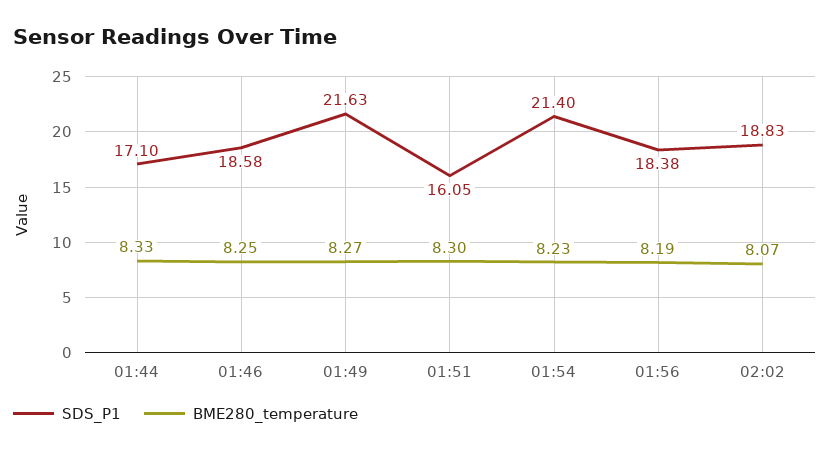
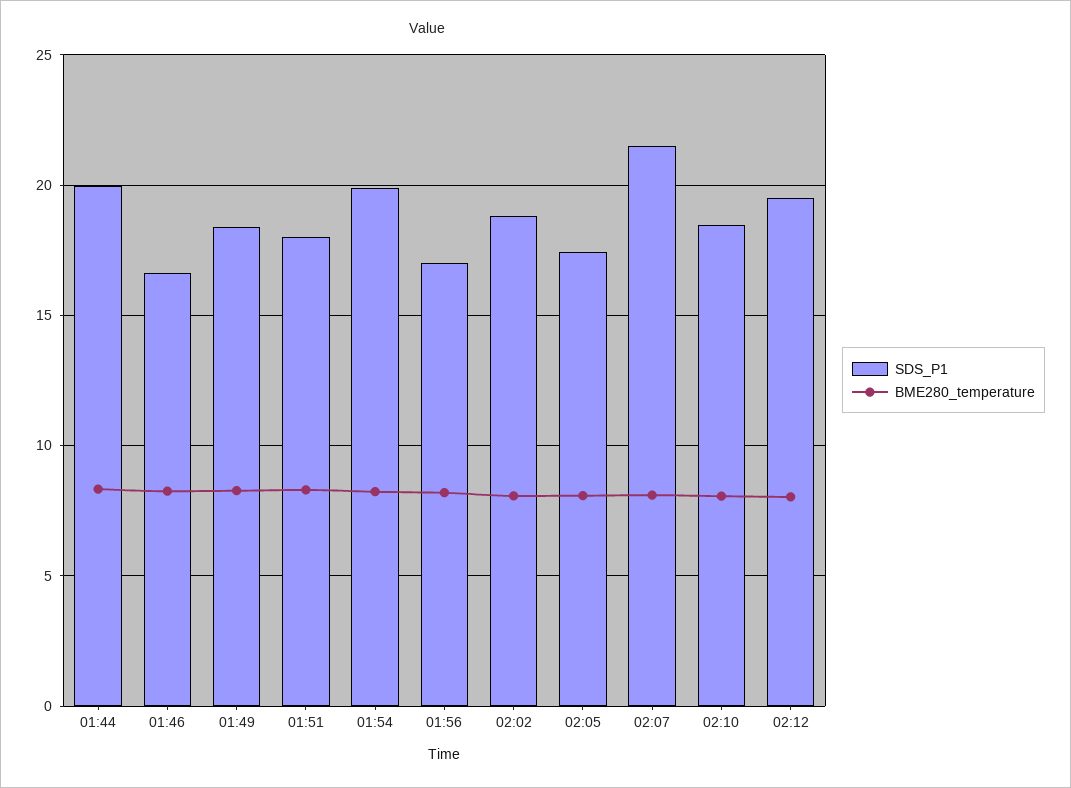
SDS_P1, 01:44: 17.1 -> 20
SDS_P1, 01:46: 18.58 -> 16.5
SDS_P1, 01:49: 21.63 -> 18.5
SDS_P1, 01:51: 16.05 -> 18
SDS_P1, 01:54: 21.4 -> 20
SDS_P1, 01:56: 18.38 -> 17
SDS_P1, 02:05: none -> 17.5
BME280_temperature, 02:05: none -> 8
SDS_P1, 02:07: none -> 21.5
BME280_temperature, 02:07: none -> 8
SDS_P1, 02:10: none -> 18.5
BME280_temperature, 02:10: none -> 8
SDS_P1, 02:12: none -> 19.5
BME280_temperature, 02:12: none -> 8

